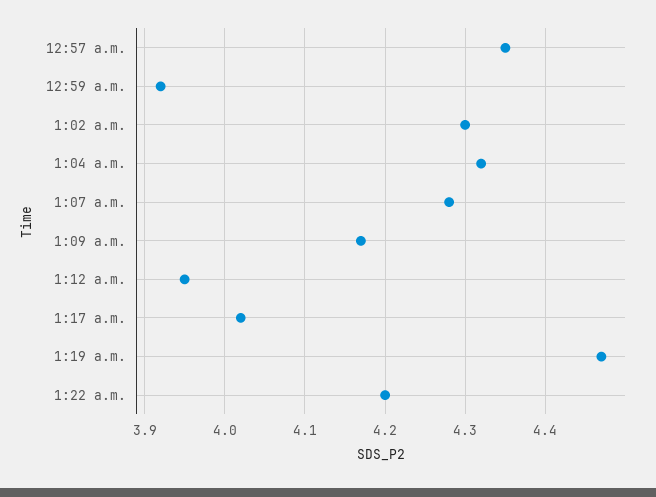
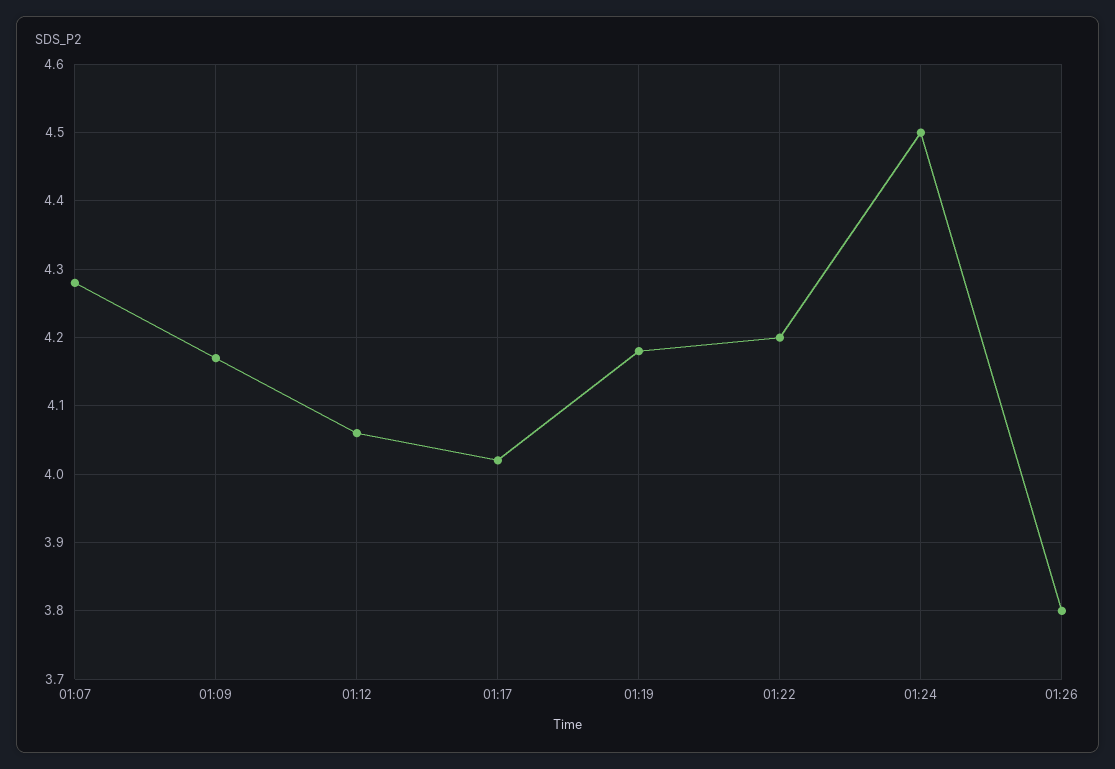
12:57 a.m.: 4.35 -> none
12:59 a.m.: 3.92 -> none
1:02 a.m.: 4.3 -> none
1:04 a.m.: 4.32 -> none
1:12 a.m.: 3.95 -> 4.06
1:19 a.m.: 4.47 -> 4.18
01:24: none -> 4.5
01:26: none -> 3.8

